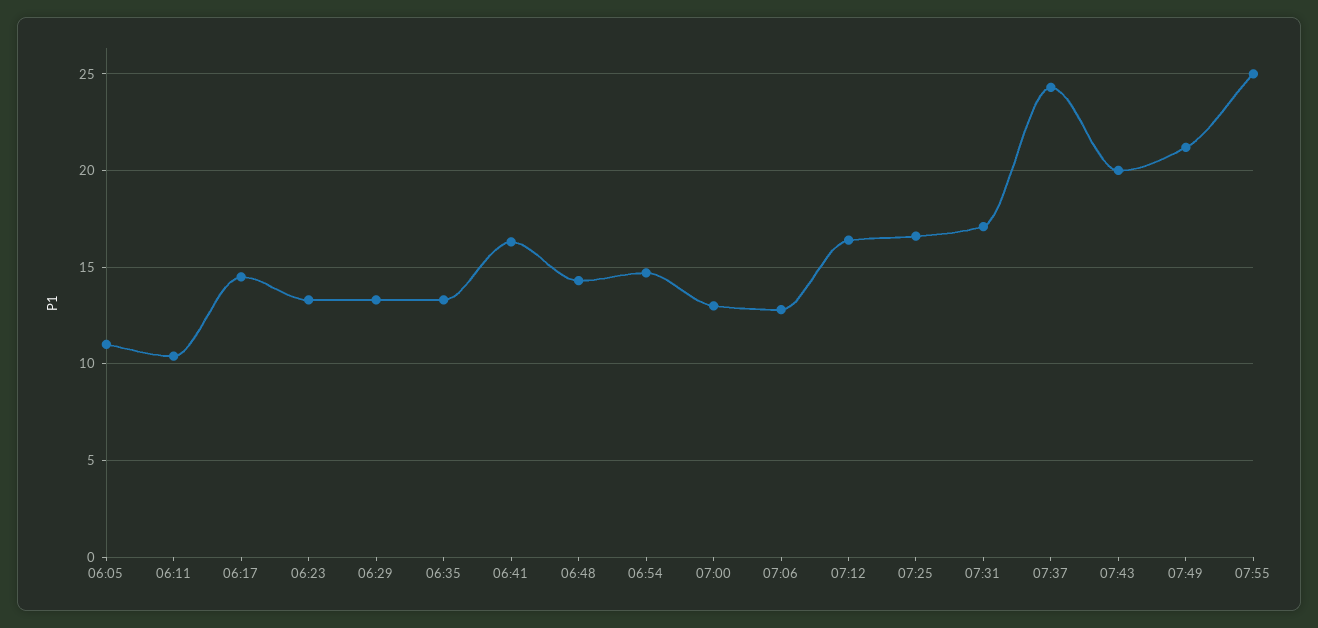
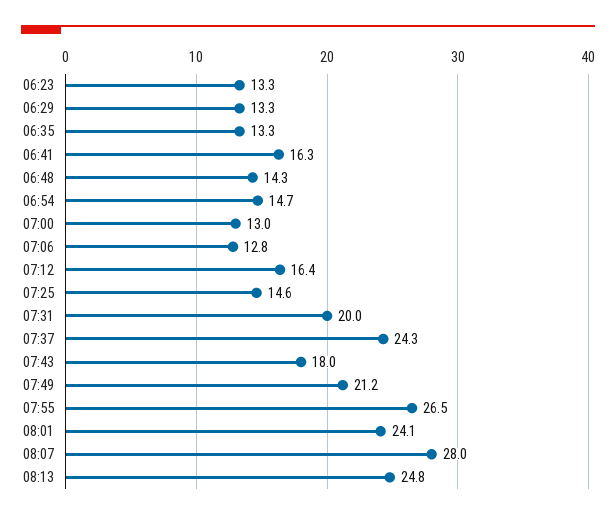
06:05: 11 -> none
06:11: 10.5 -> none
06:17: 14.5 -> none
07:25: 16.5 -> 14.6
07:31: 17 -> 20
07:43: 20 -> 18
07:55: 25 -> 26.5
08:01: none -> 24.1
08:07: none -> 28
08:13: none -> 24.8

